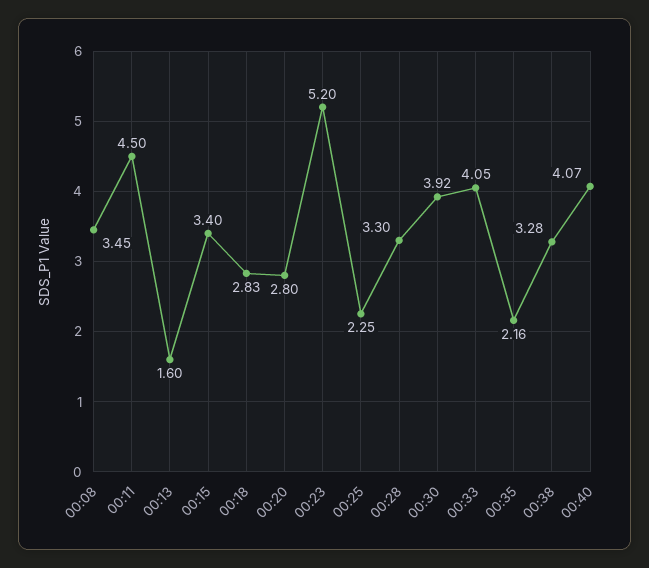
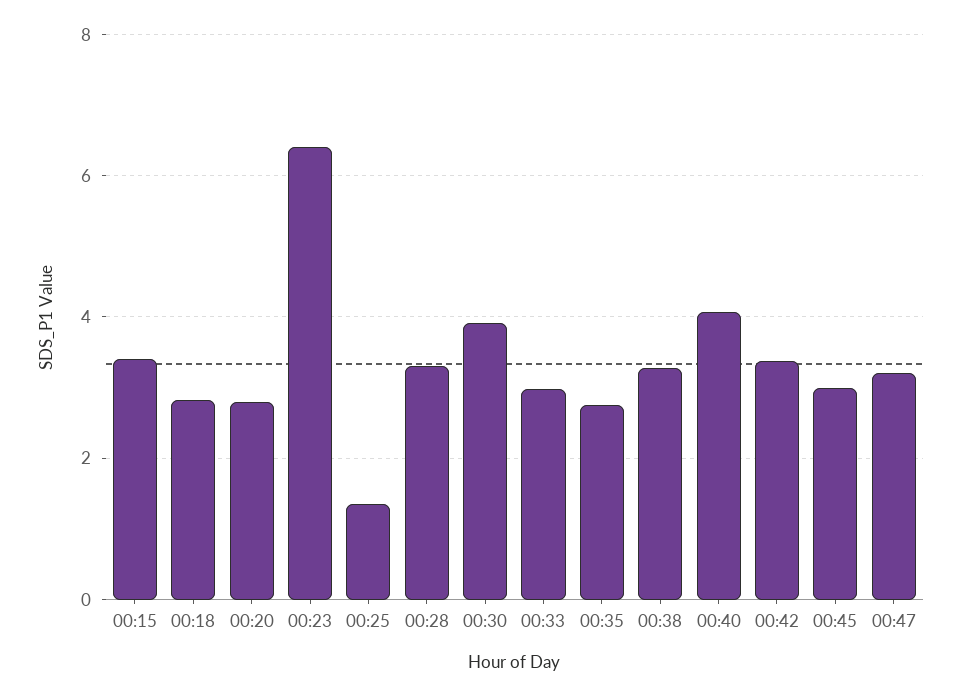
00:08: 3.45 -> none
00:11: 4.5 -> none
00:13: 1.6 -> none
00:23: 5.2 -> 6.4
00:25: 2.25 -> 1.4
00:33: 4.05 -> 3
00:35: 2.16 -> 2.8
00:42: none -> 3.4
00:45: none -> 3
00:47: none -> 3.2

